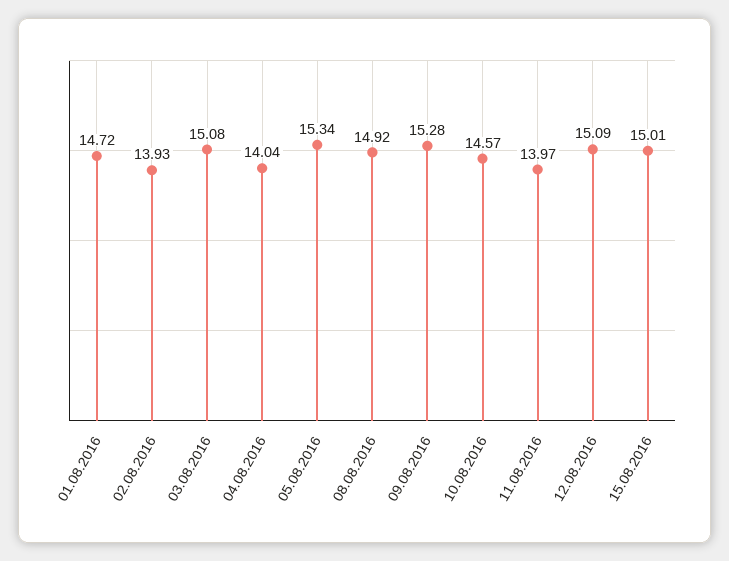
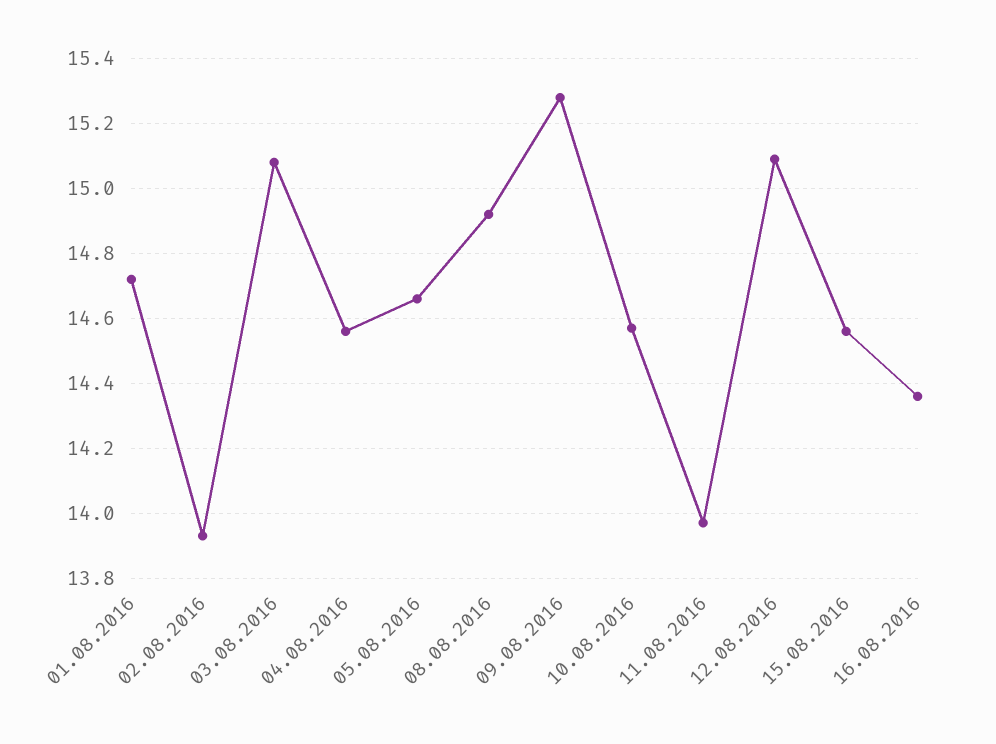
04.08.2016: 14.04 -> 14.55
05.08.2016: 15.34 -> 14.65
15.08.2016: 15.01 -> 14.55
16.08.2016: none -> 14.35

